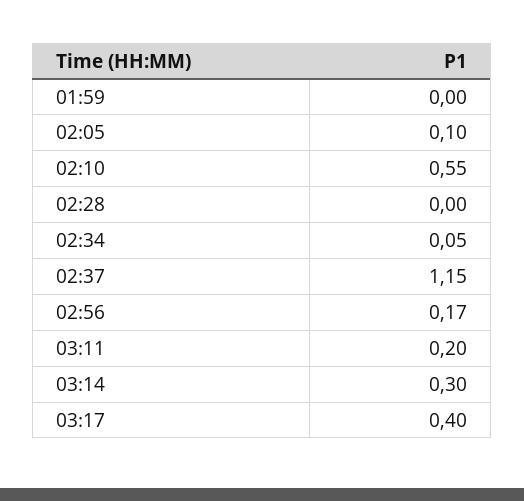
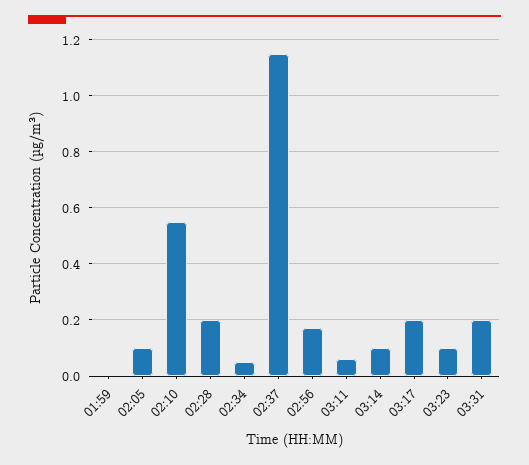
02:28: 0 -> 0.2
03:11: 0.2 -> 0.05
03:14: 0.3 -> 0.1
03:17: 0.4 -> 0.2
03:23: none -> 0.1
03:31: none -> 0.2

